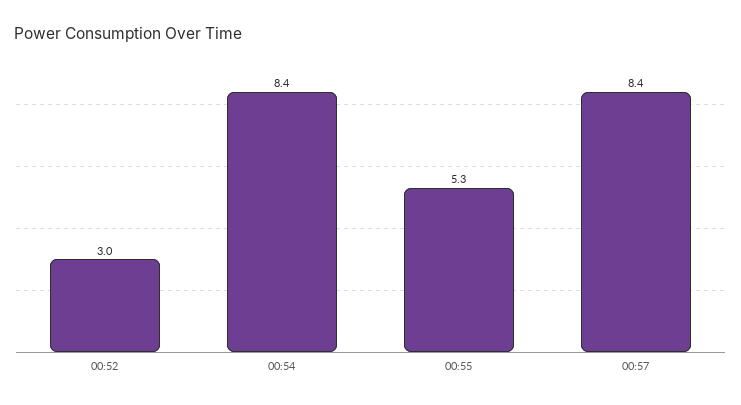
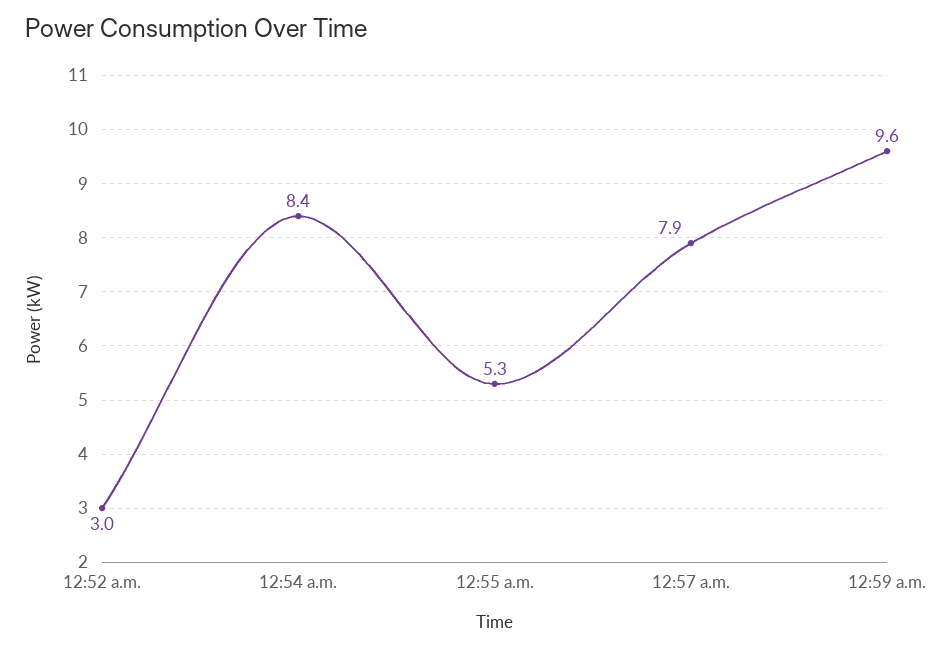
00:57: 8.4 -> 7.9
12:59 a.m.: none -> 9.6

